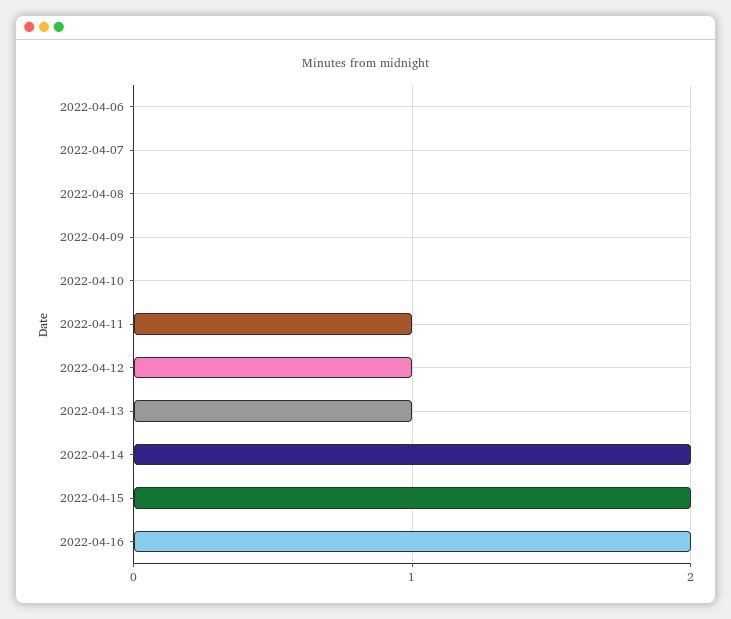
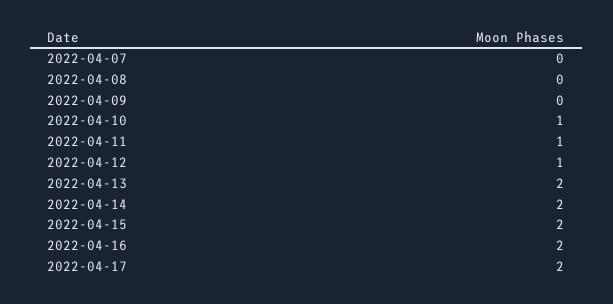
2022-04-06: 0 -> none
2022-04-10: 0 -> 1
2022-04-13: 1 -> 2
2022-04-17: none -> 2

